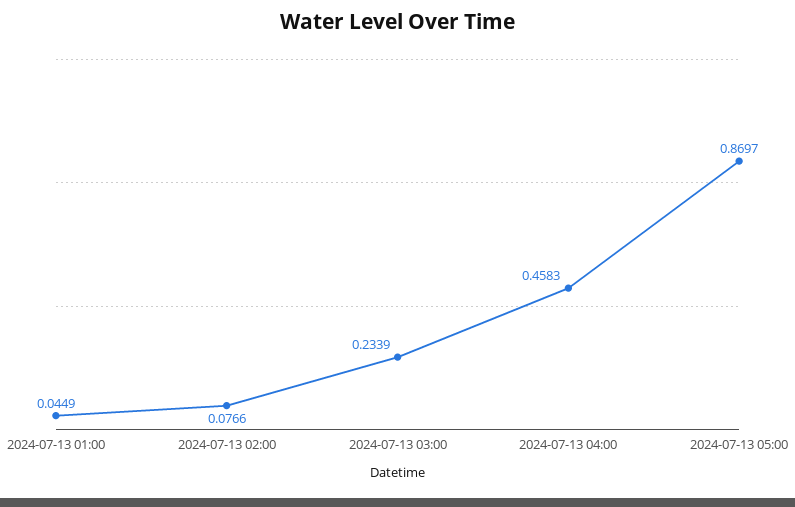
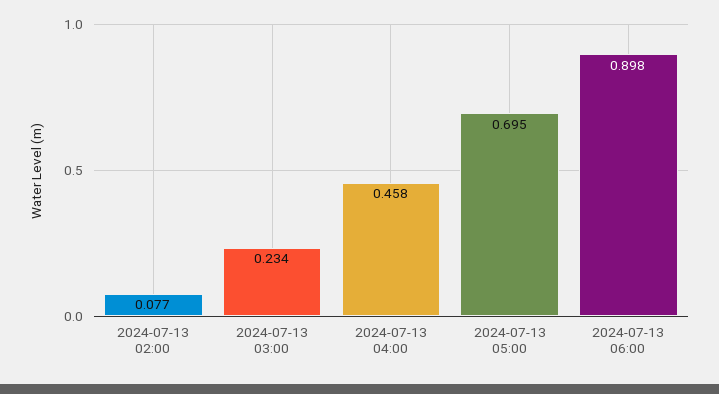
2024-07-13 01:00: 0.0449 -> none
2024-07-13 05:00: 0.8697 -> 0.695
2024-07-13 06:00: none -> 0.898

